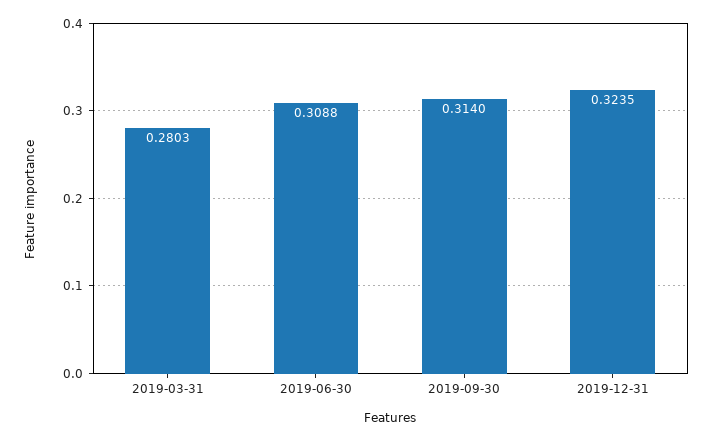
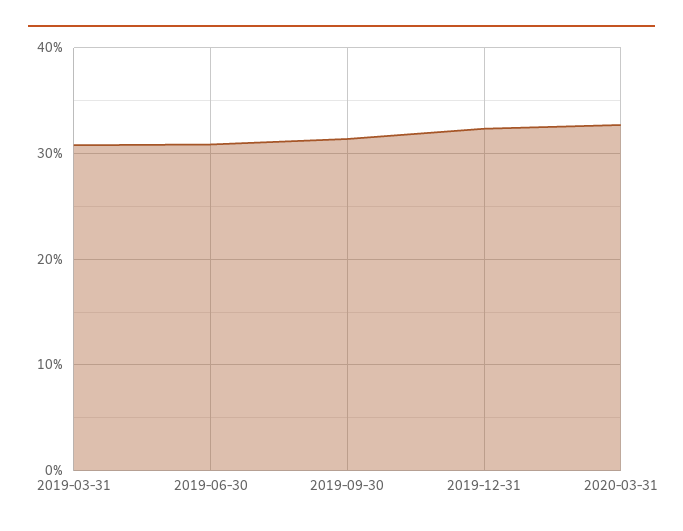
2019-03-31: 0.2803 -> 0.31
2020-03-31: none -> 0.33

